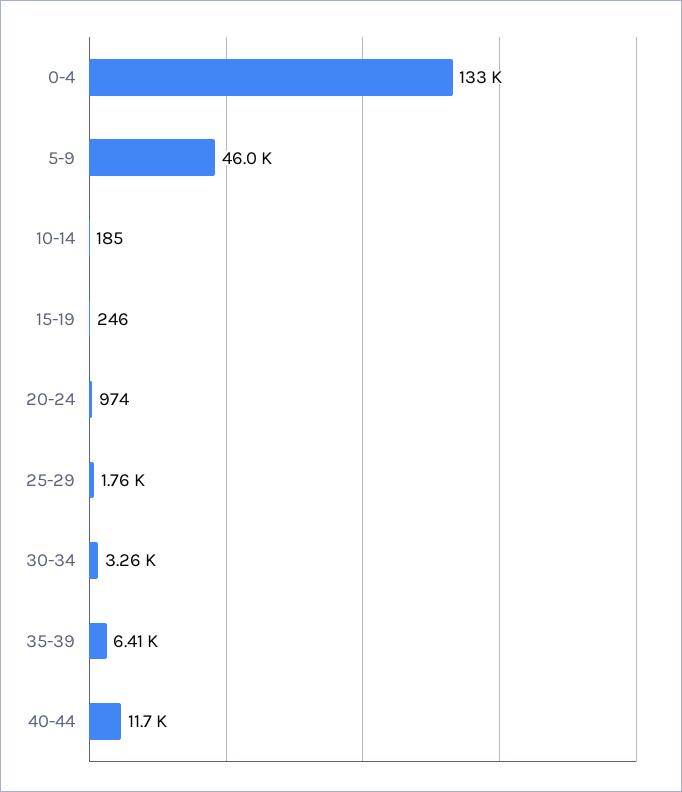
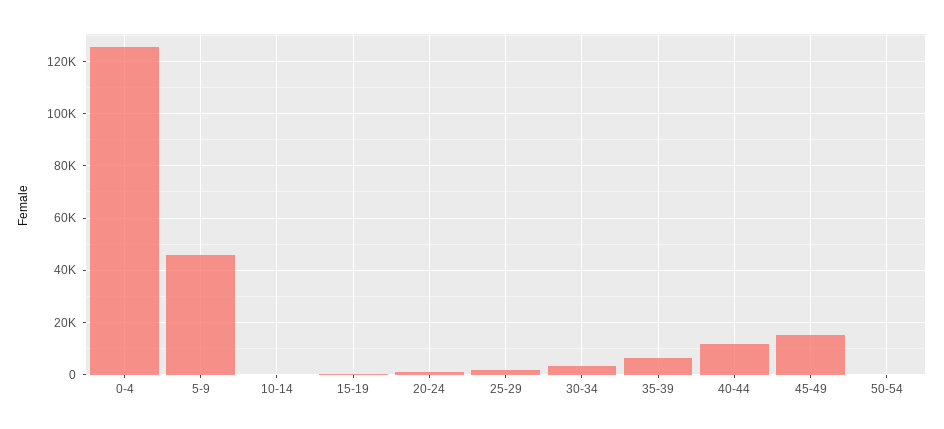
0-4: 133000 -> 125000
45-49: none -> 15000
50-54: none -> 0

